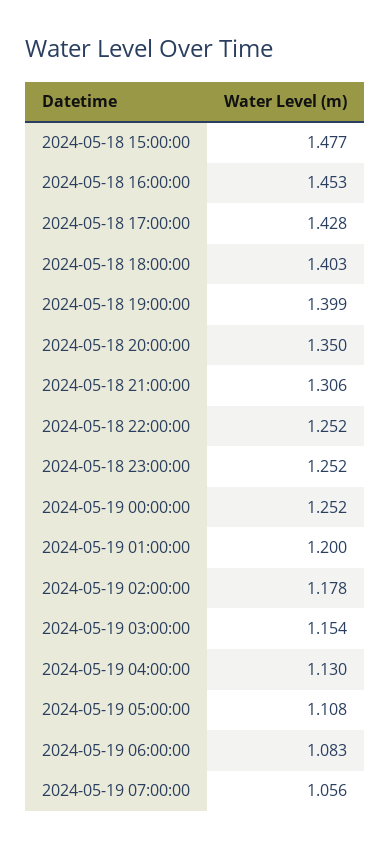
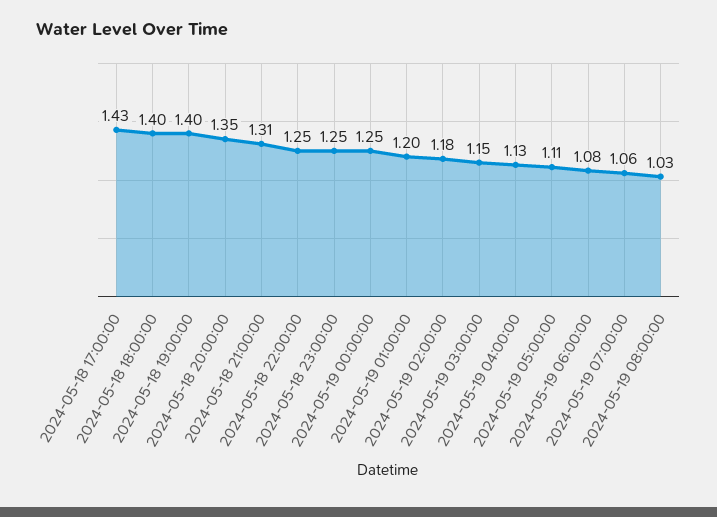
2024-05-18 15:00:00: 1.477 -> none
2024-05-18 16:00:00: 1.453 -> none
2024-05-19 08:00:00: none -> 1.03

